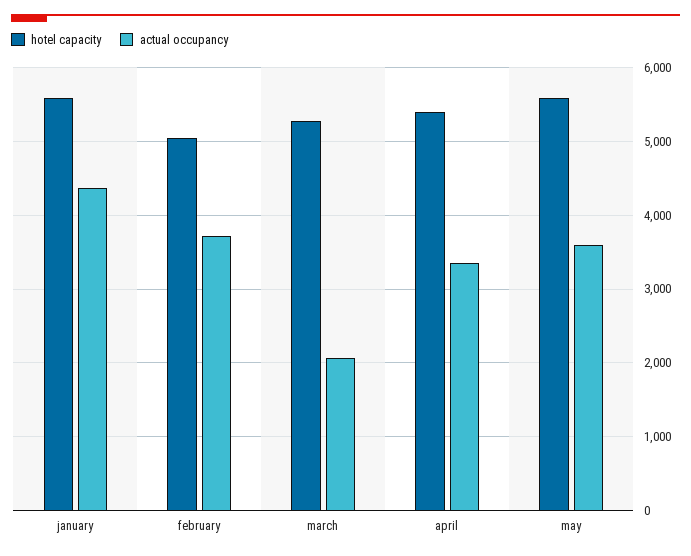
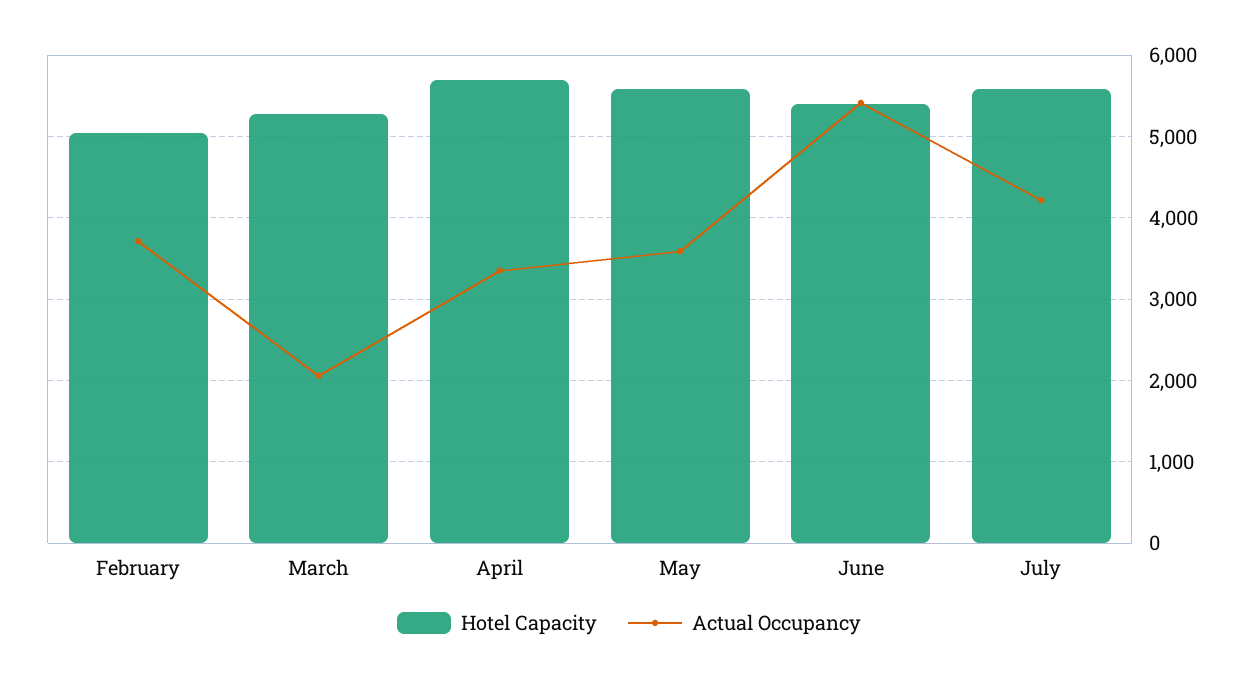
hotel capacity, january: 5600 -> none
actual occupancy, january: 4400 -> none
hotel capacity, april: 5400 -> 5700
hotel capacity, June: none -> 5400
actual occupancy, June: none -> 5400
hotel capacity, July: none -> 5600
actual occupancy, July: none -> 4200

